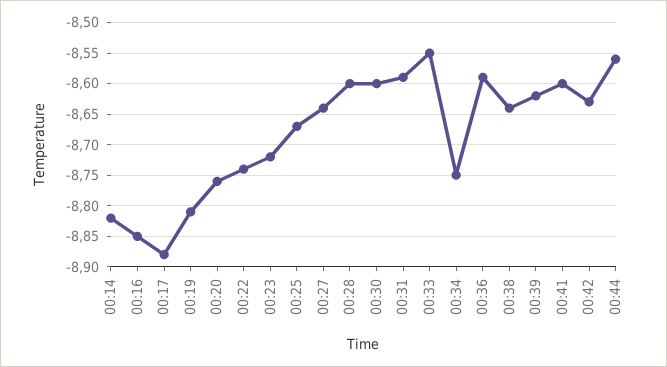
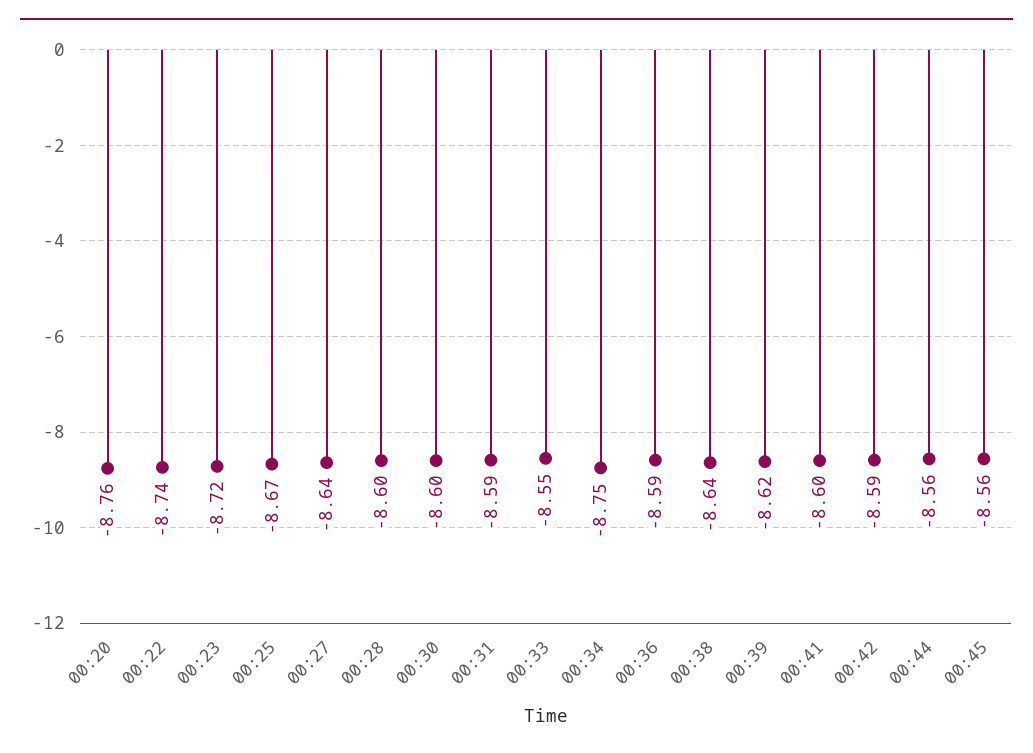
00:14: -8.82 -> none
00:16: -8.85 -> none
00:17: -8.88 -> none
00:19: -8.81 -> none
00:42: -8.63 -> -8.59
00:45: none -> -8.56

